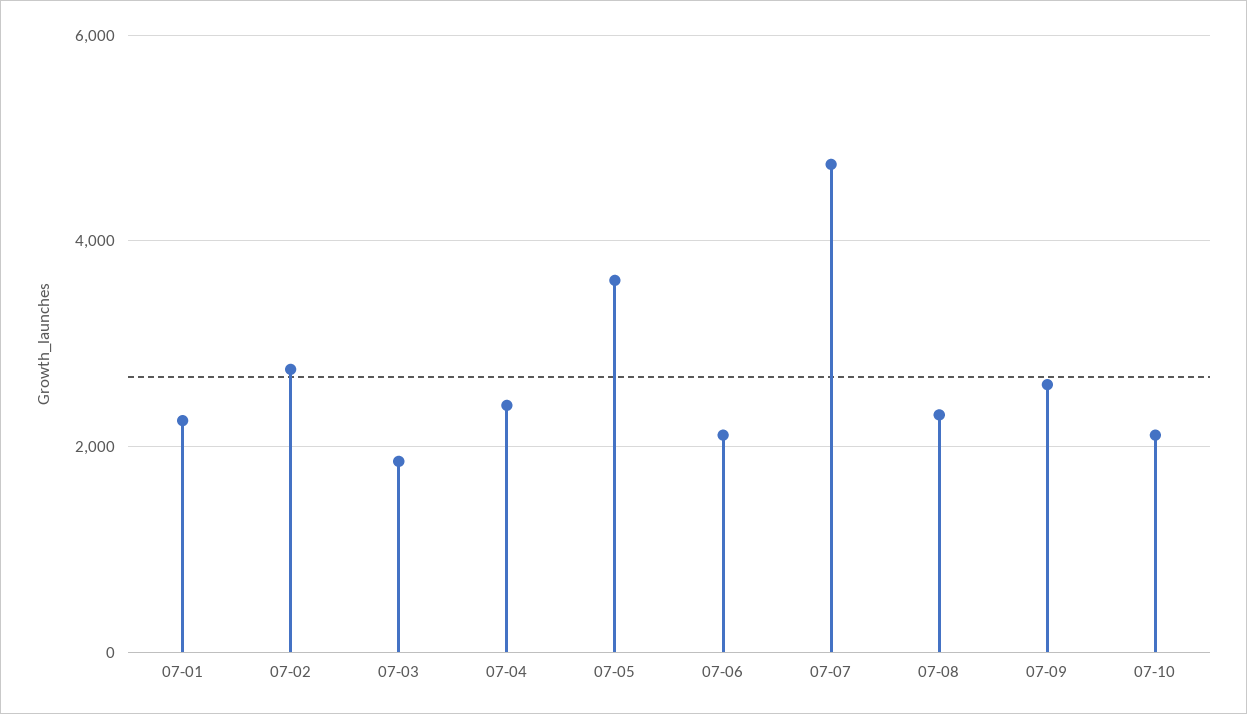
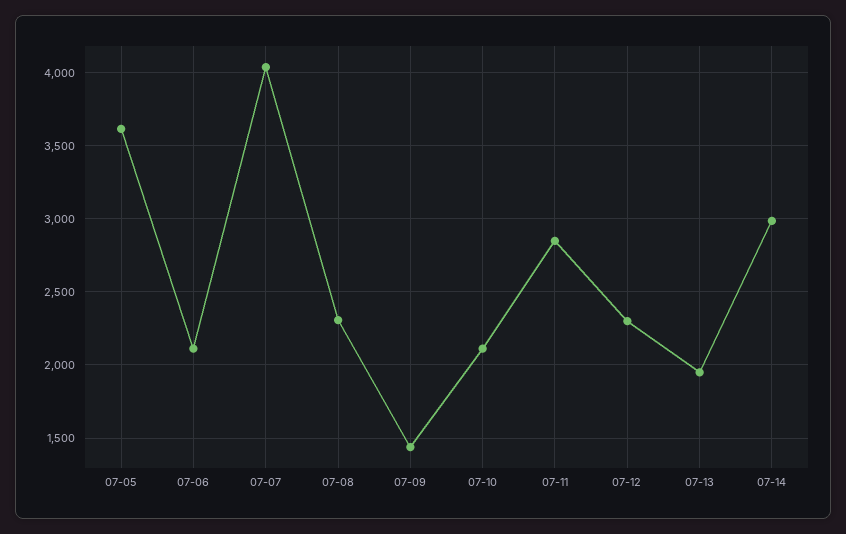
07-01: 2200 -> none
07-02: 2800 -> none
07-03: 1800 -> none
07-04: 2400 -> none
07-07: 4800 -> 4050
07-09: 2600 -> 1450
07-11: none -> 2850
07-12: none -> 2300
07-13: none -> 1950
07-14: none -> 3000

